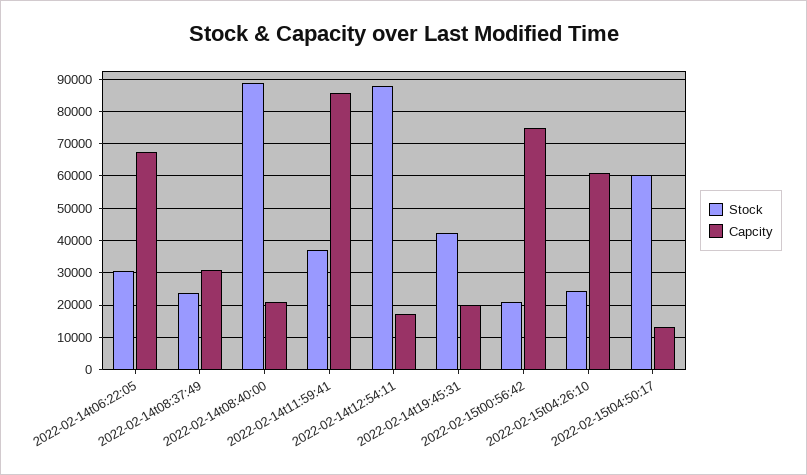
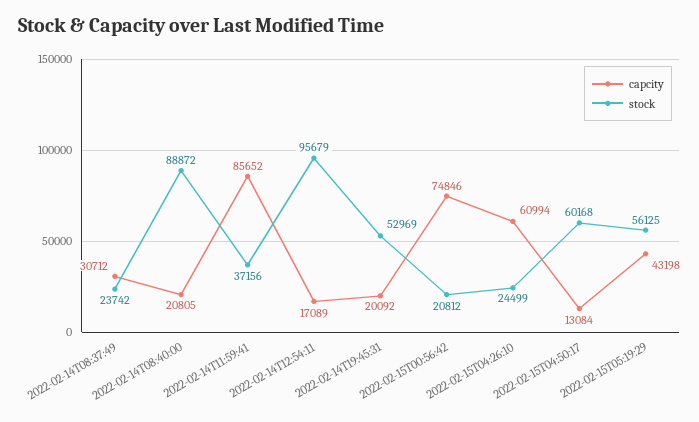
Stock, 2022-02-14t06:22:05: 30000 -> none
Capcity, 2022-02-14t06:22:05: 68000 -> none
Stock, 2022-02-14t12:54:11: 88000 -> 95679
Stock, 2022-02-14t19:45:31: 42000 -> 52969
Capcity, 2022-02-15T05:19:29: none -> 43198
Stock, 2022-02-15T05:19:29: none -> 56125

